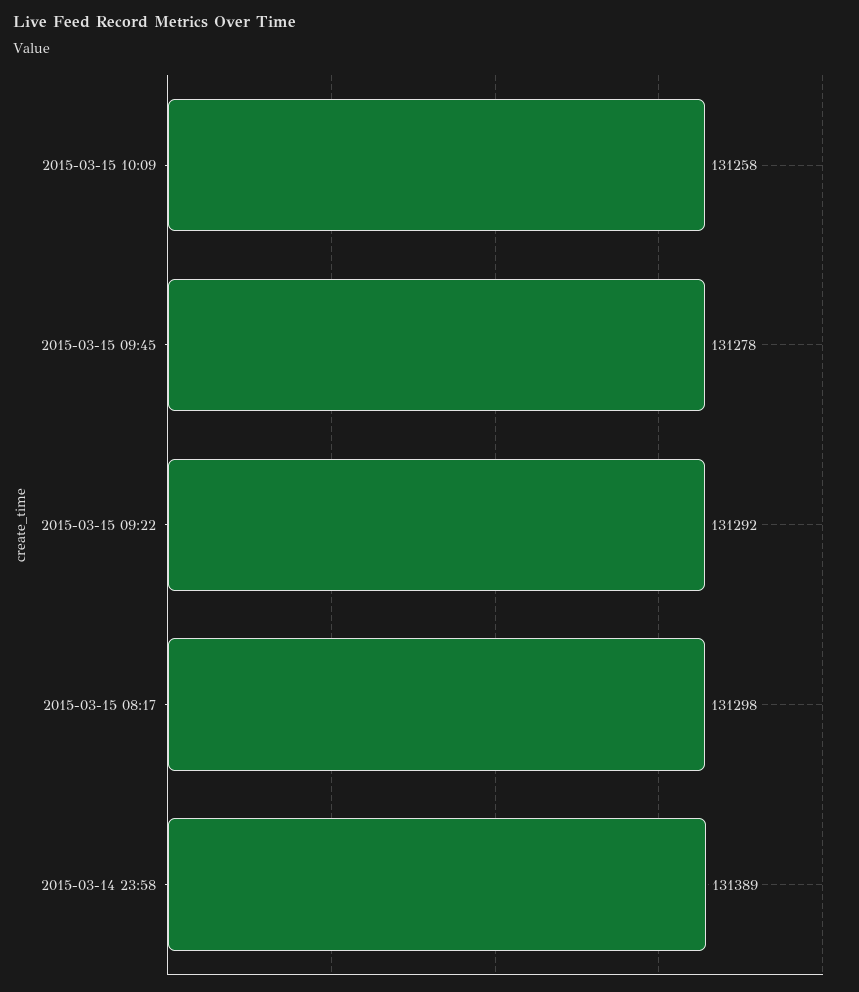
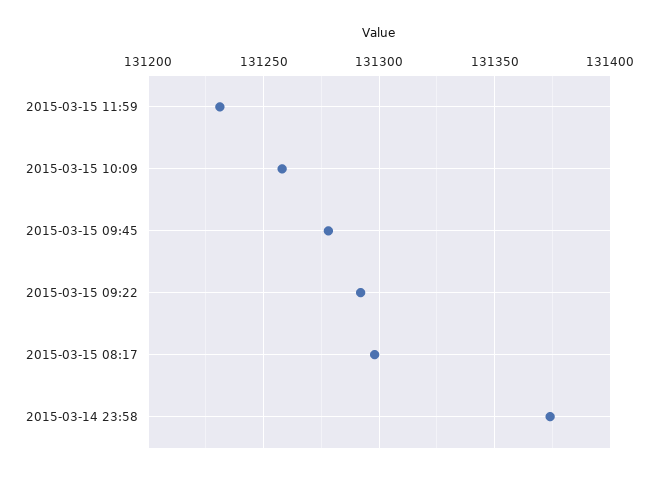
2015-03-14 23:58: 131389 -> 131375
2015-03-15 11:59: none -> 131230

